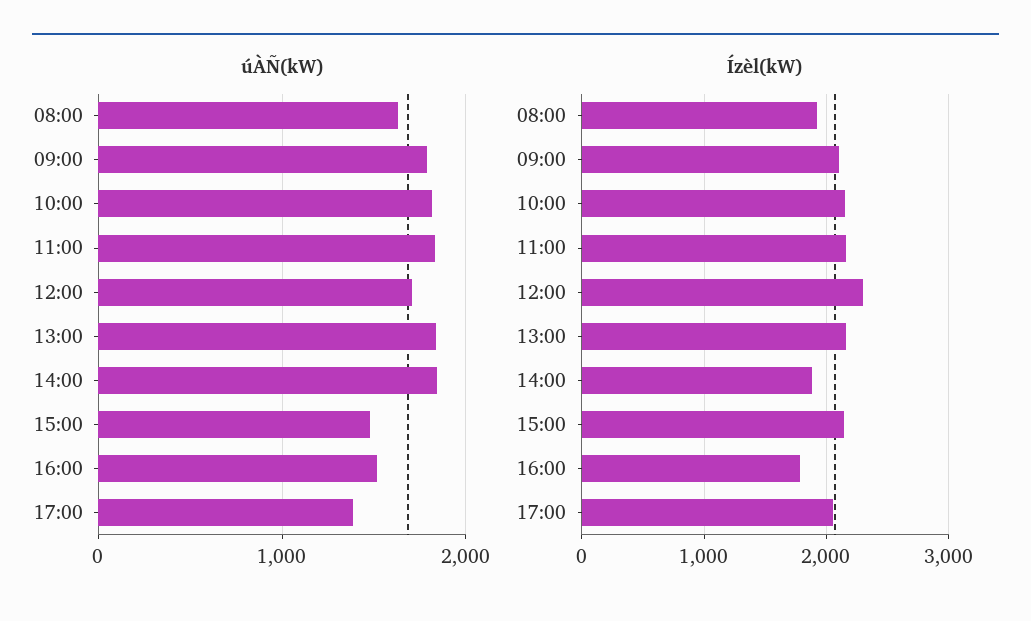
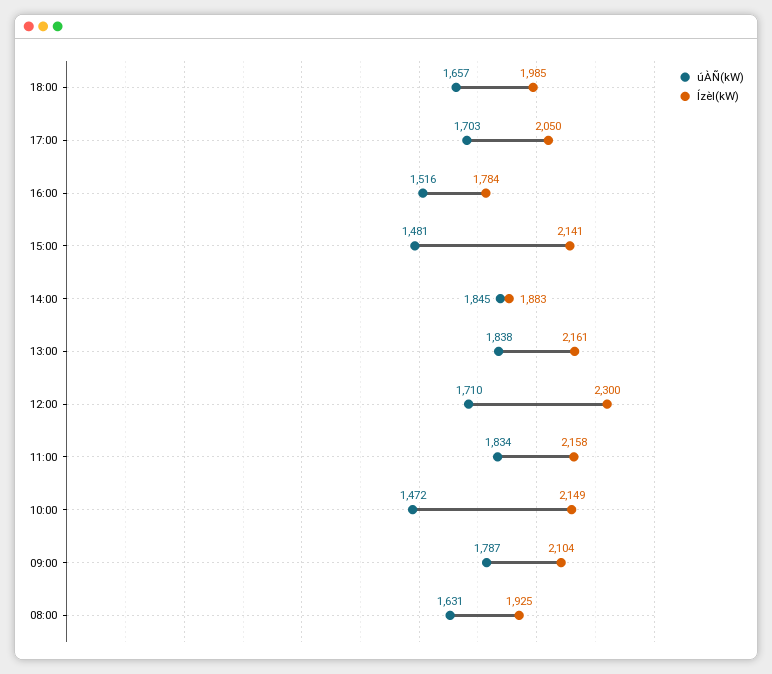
úÀÑ(kW), 10:00: 1800 -> 1472
úÀÑ(kW), 17:00: 1400 -> 1703
úÀÑ(kW), 18:00: none -> 1657
Ízèl(kW), 18:00: none -> 1985

